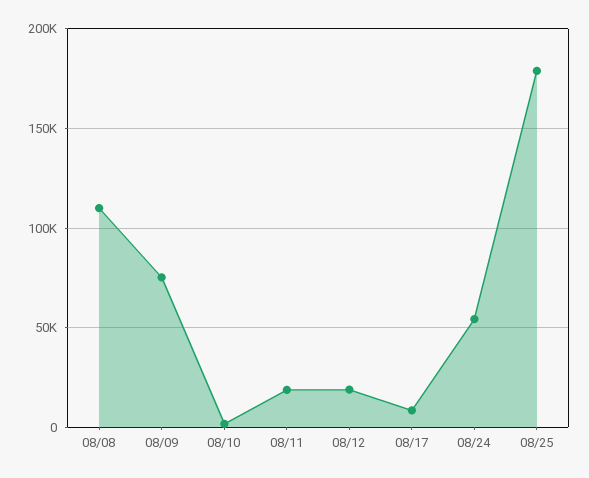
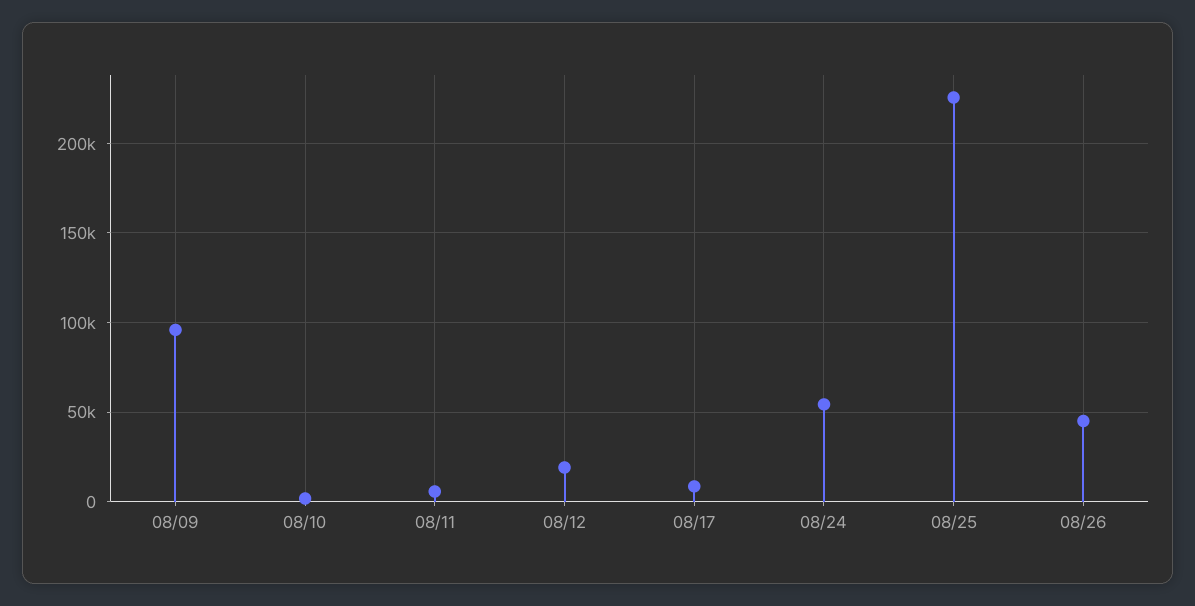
08/08: 110000 -> none
08/09: 75000 -> 95000
08/11: 20000 -> 5000
08/25: 180000 -> 225000
08/26: none -> 45000

